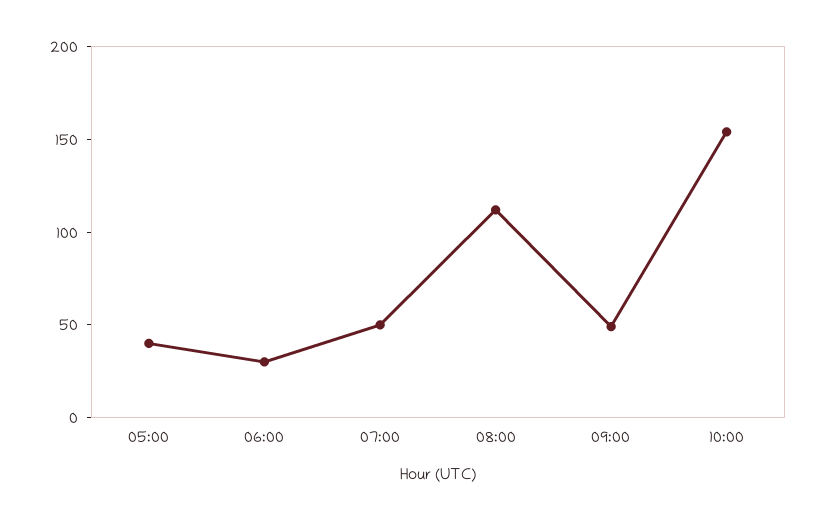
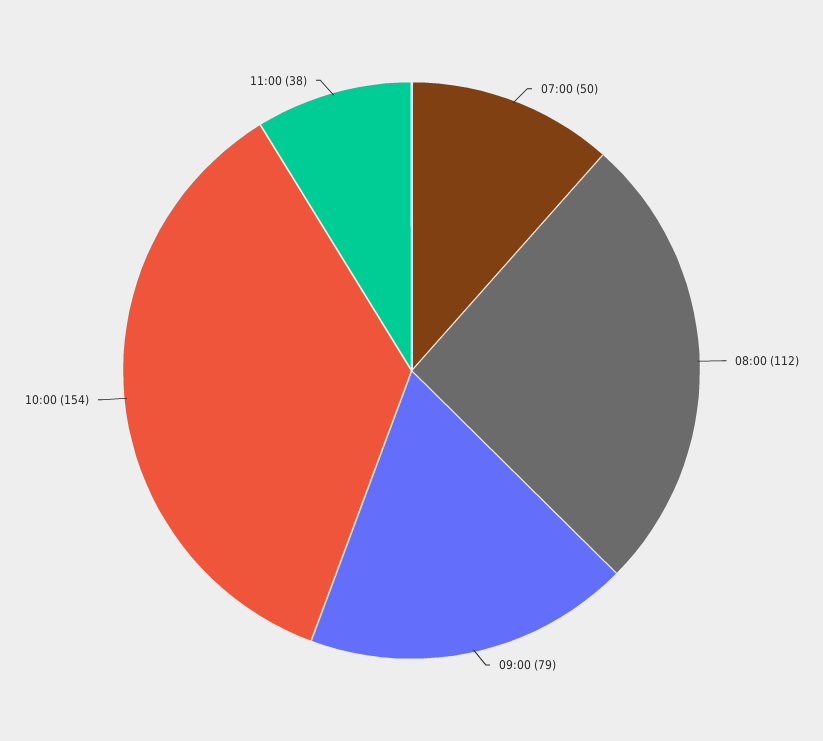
05:00: 40 -> none
06:00: 30 -> none
09:00: 50 -> 79
11:00: none -> 38

